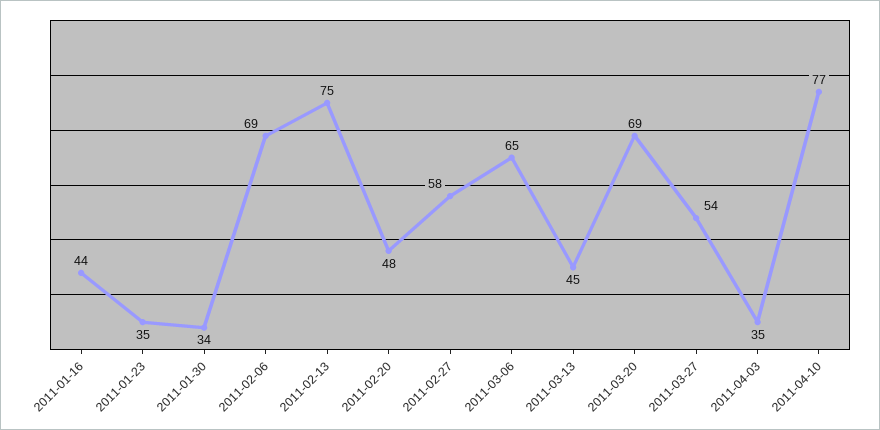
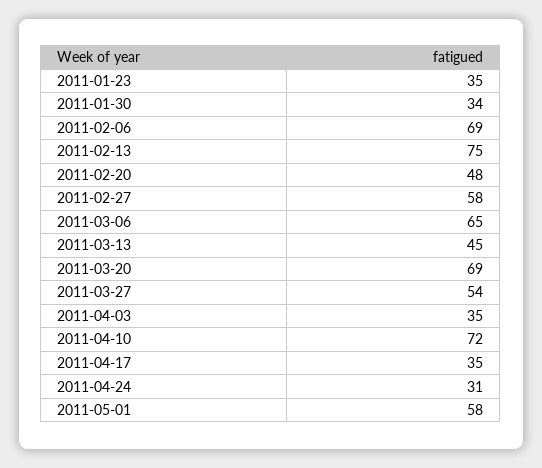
2011-01-16: 44 -> none
2011-04-10: 77 -> 72
2011-04-17: none -> 35
2011-04-24: none -> 31
2011-05-01: none -> 58

